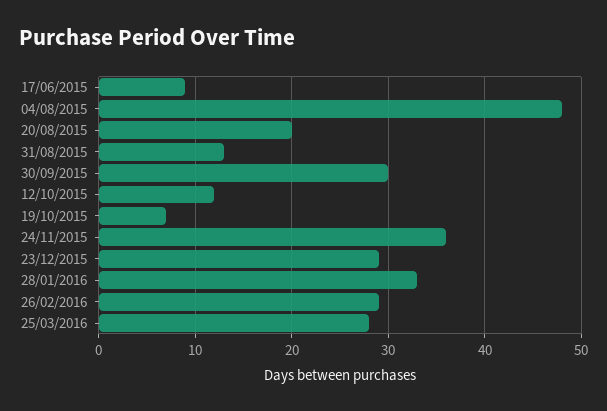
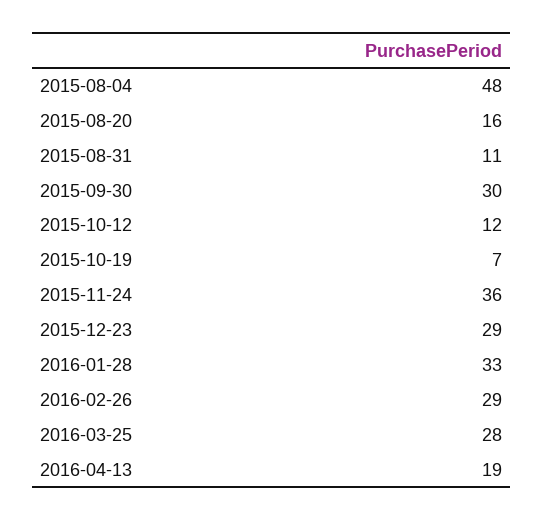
17/06/2015: 9 -> none
20/08/2015: 20 -> 16
31/08/2015: 13 -> 11
2016-04-13: none -> 19

